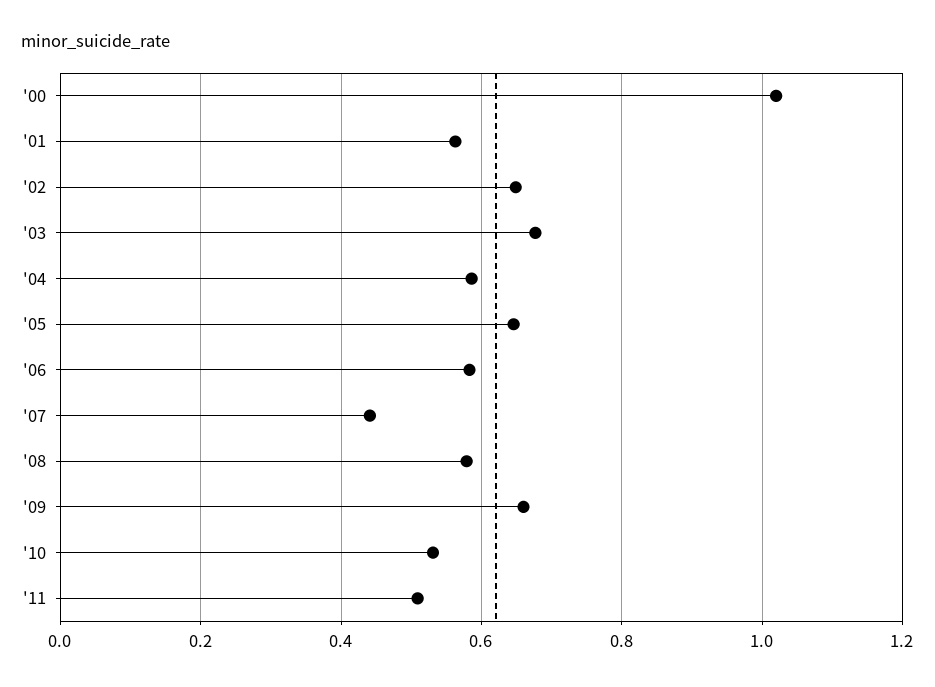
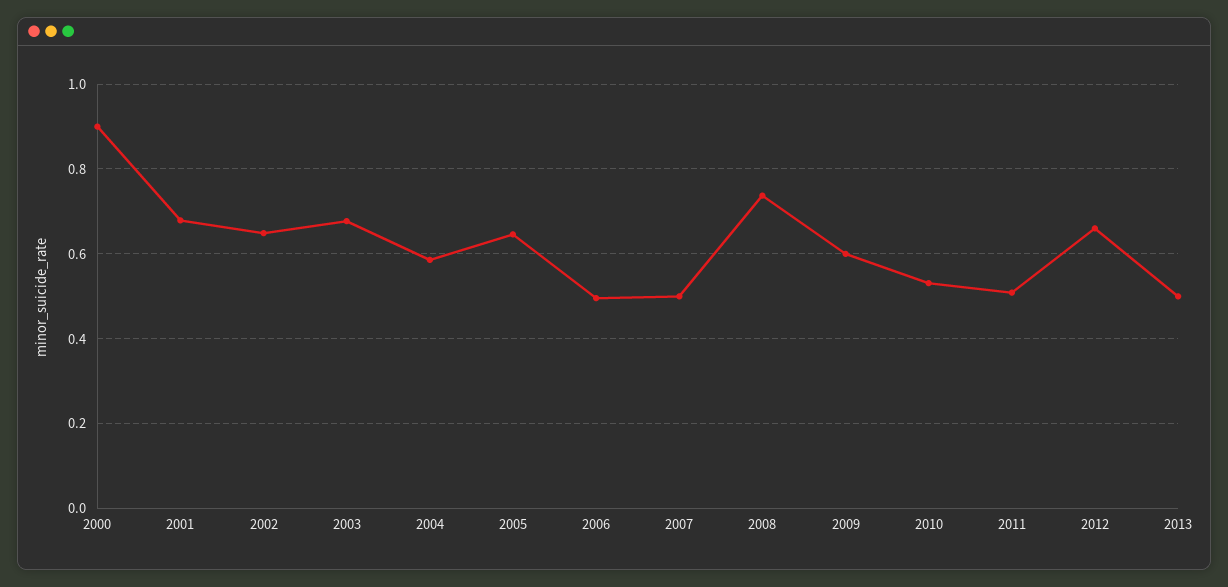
'00: 1.02 -> 0.9
'01: 0.56 -> 0.68
'06: 0.58 -> 0.5
'07: 0.44 -> 0.5
'08: 0.58 -> 0.74
'09: 0.66 -> 0.6
2012: none -> 0.66
2013: none -> 0.5

